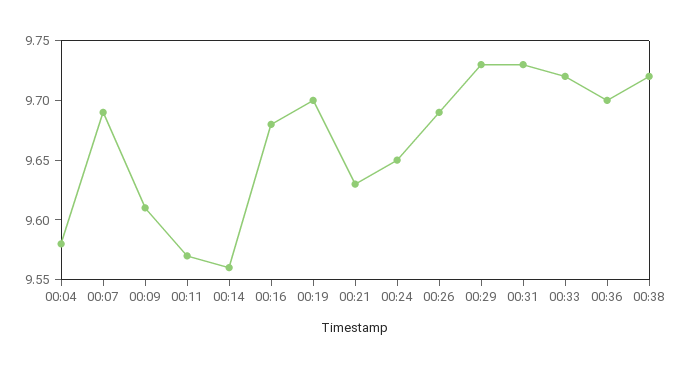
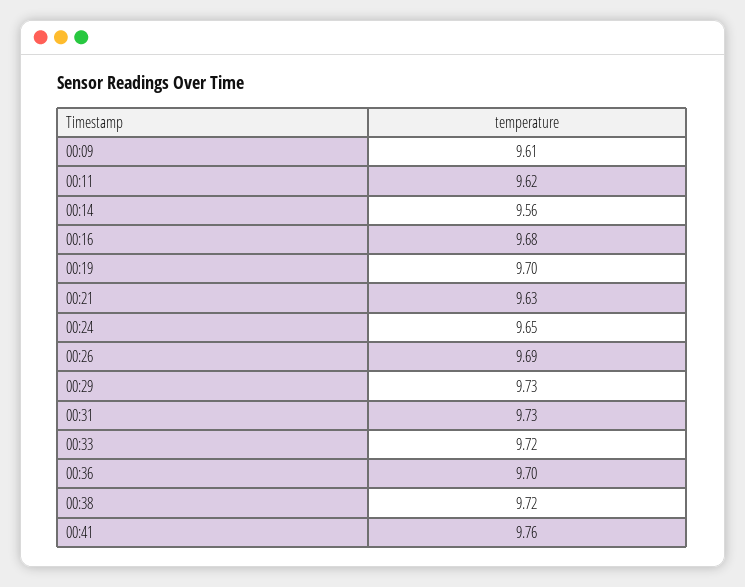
00:04: 9.58 -> none
00:07: 9.69 -> none
00:11: 9.57 -> 9.62
00:41: none -> 9.76

